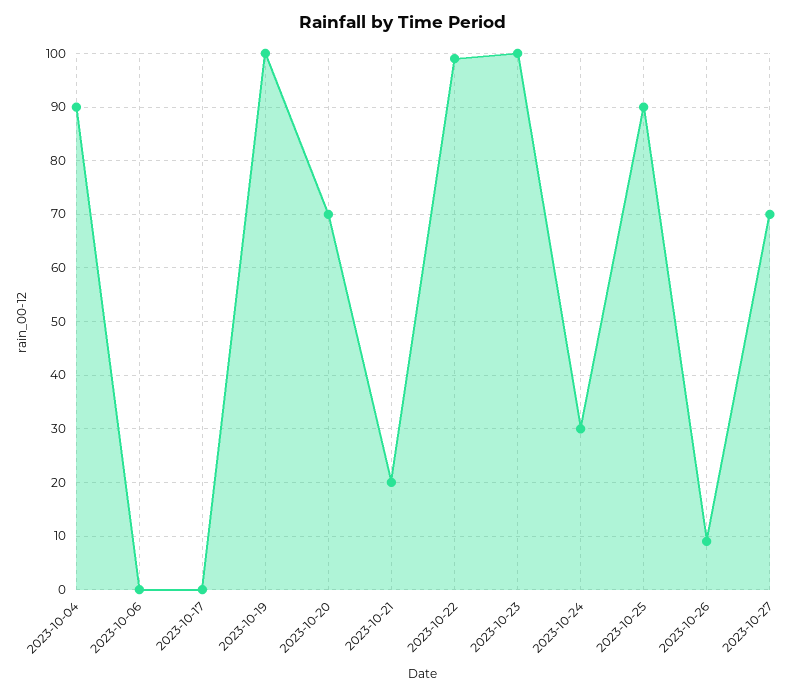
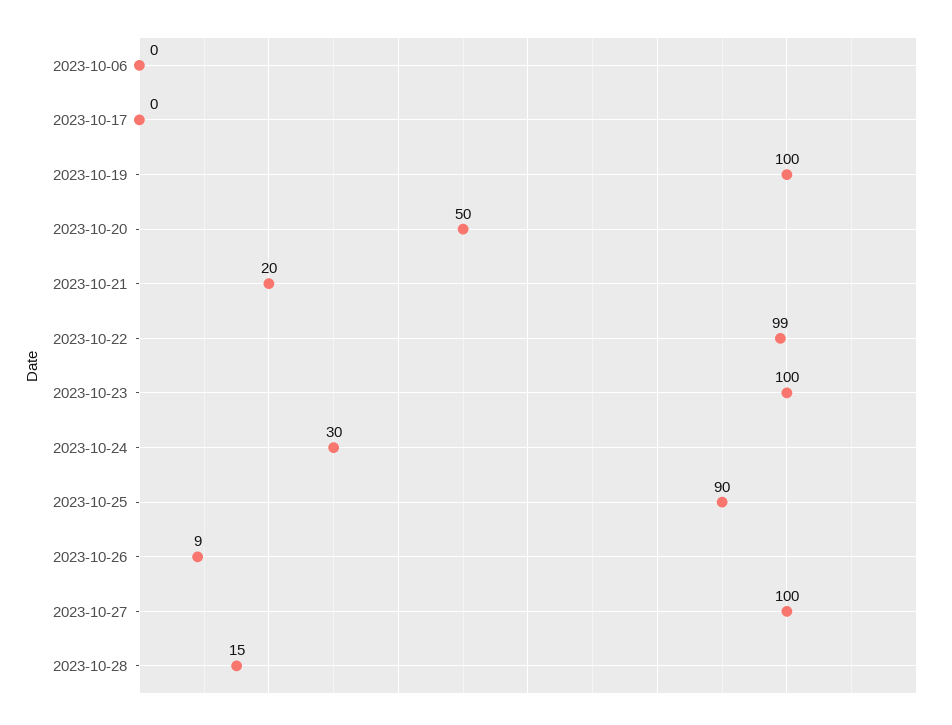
2023-10-04: 90 -> none
2023-10-20: 70 -> 50
2023-10-27: 70 -> 100
2023-10-28: none -> 15

